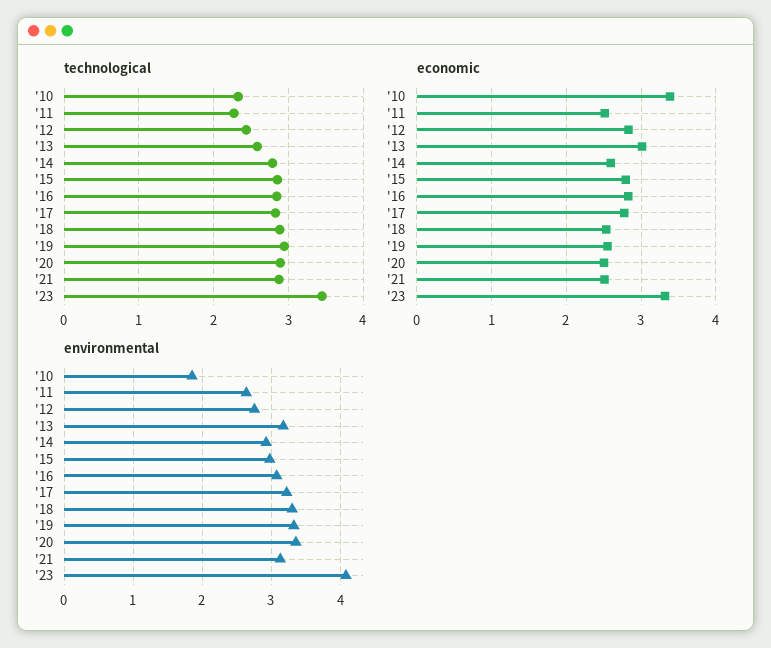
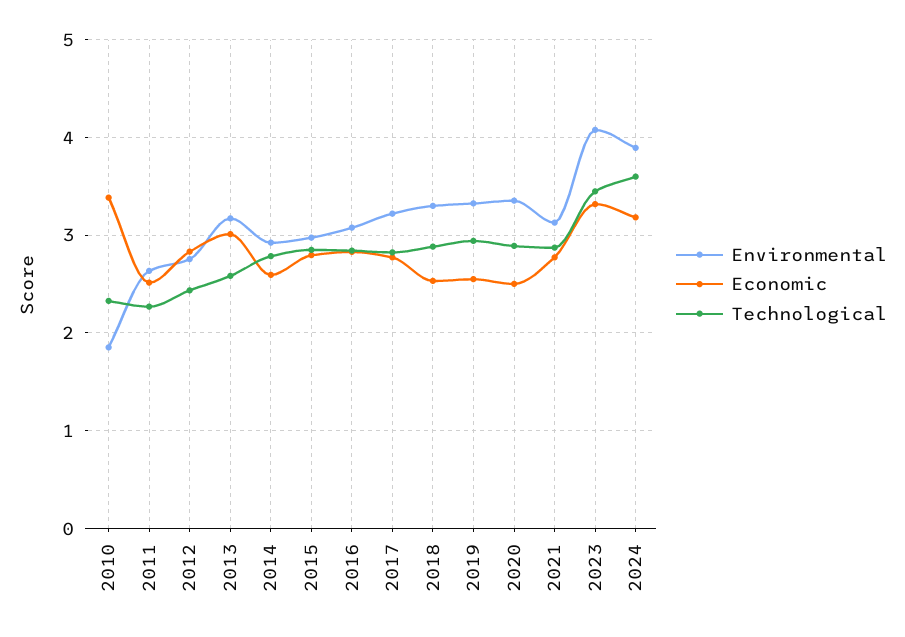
economic, '21: 2.5 -> 2.8
environmental, 2024: none -> 3.9
economic, 2024: none -> 3.2
technological, 2024: none -> 3.6

